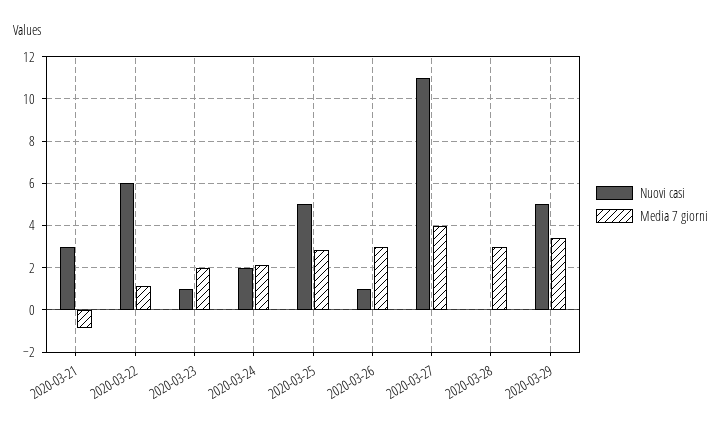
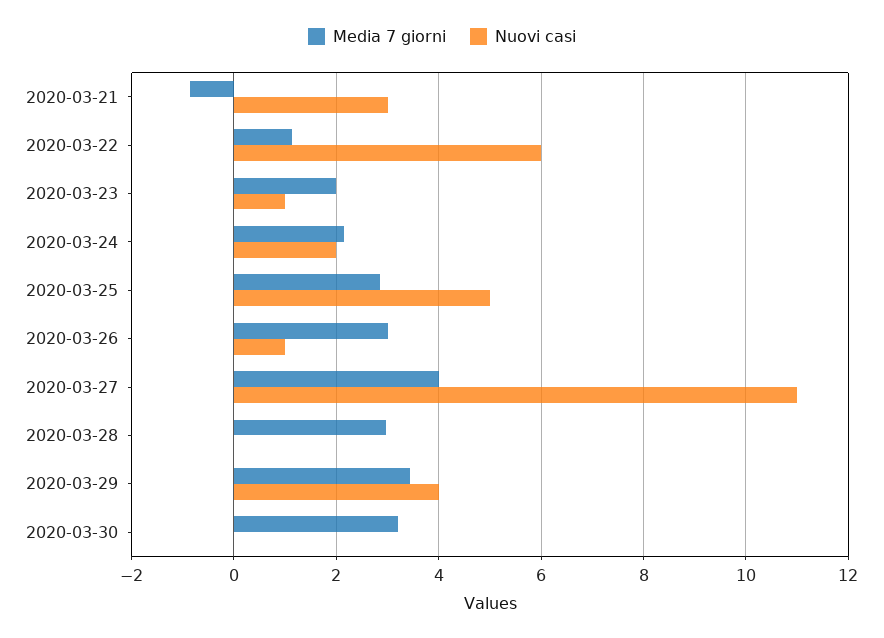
Nuovi casi, 2020-03-29: 5 -> 4
Media 7 giorni, 2020-03-30: none -> 3.2
Nuovi casi, 2020-03-30: none -> 0

